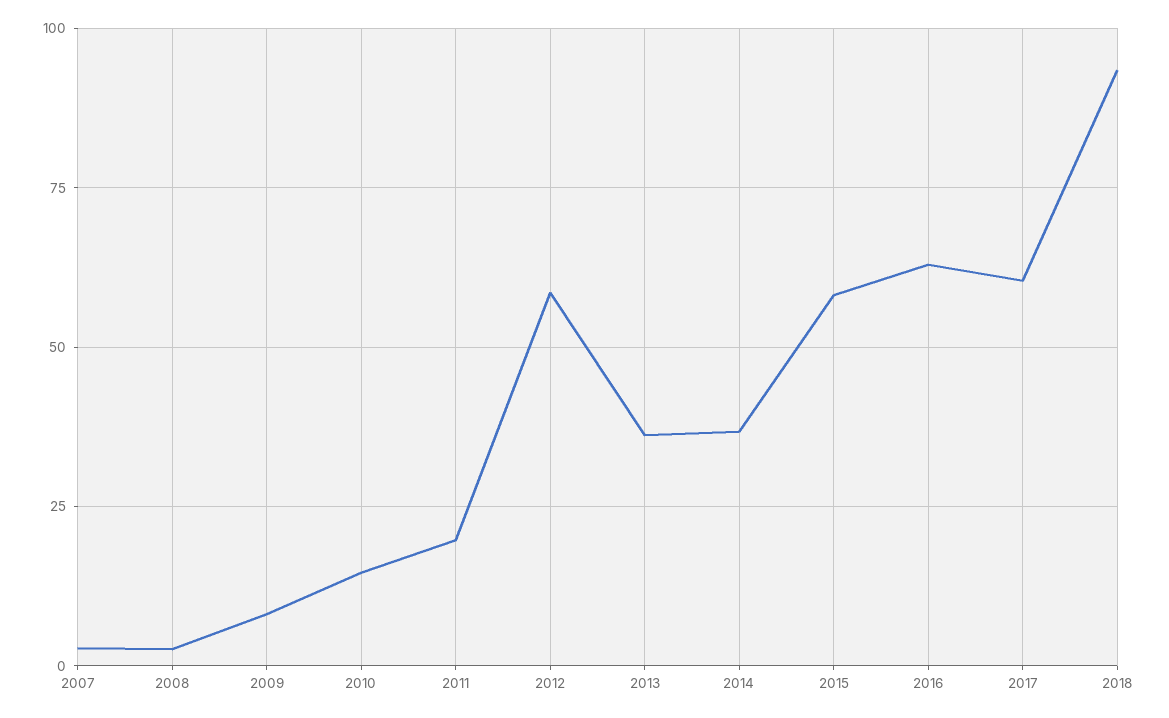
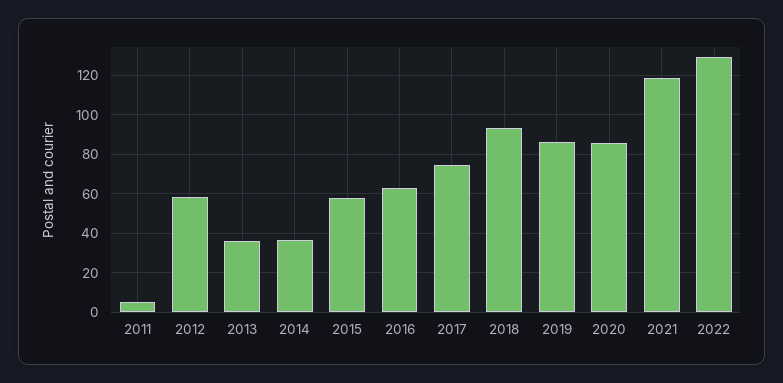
2007: 2.5 -> none
2008: 2.5 -> none
2009: 7.5 -> none
2010: 15 -> none
2011: 20 -> 5
2017: 60 -> 75
2019: none -> 85
2020: none -> 85
2021: none -> 120
2022: none -> 130

